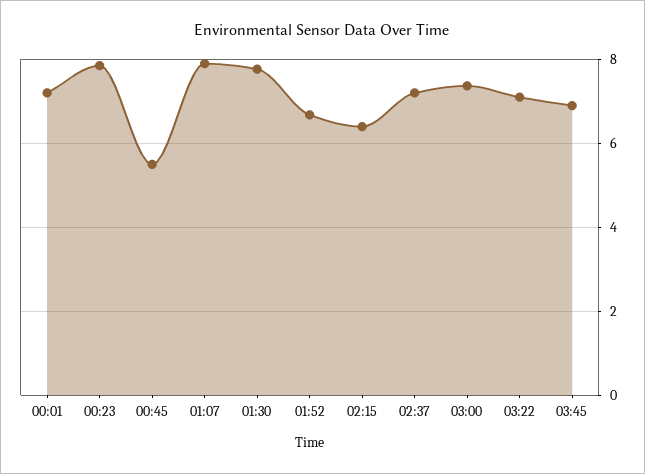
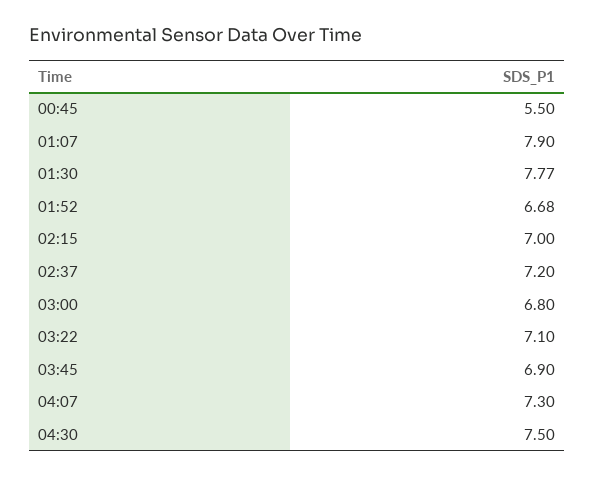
00:01: 7.2 -> none
00:23: 7.8 -> none
02:15: 6.4 -> 7
03:00: 7.4 -> 6.8
04:07: none -> 7.3
04:30: none -> 7.5

